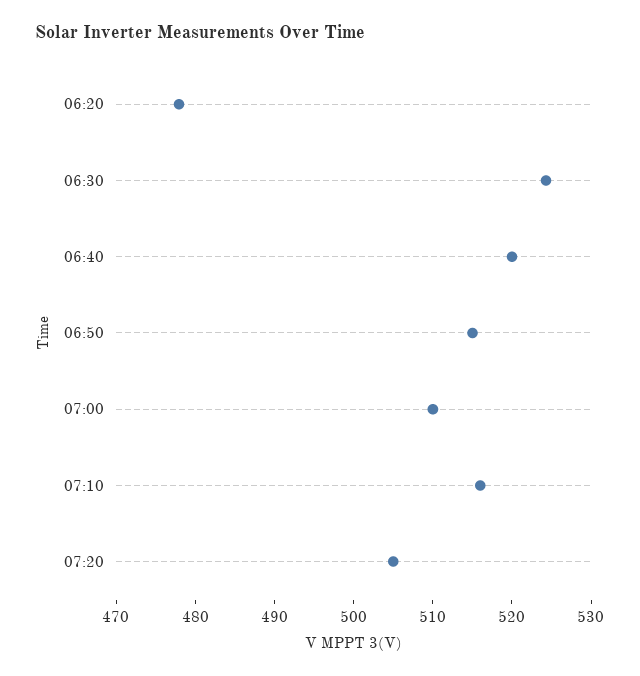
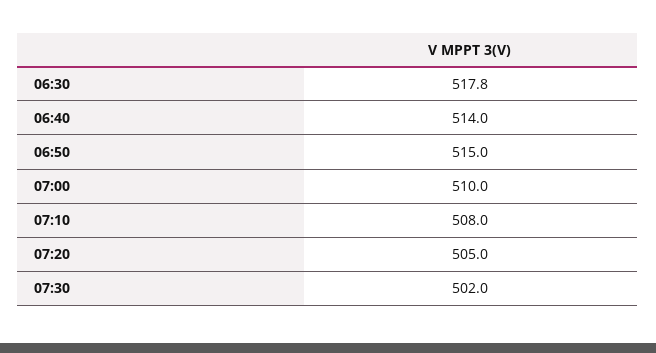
06:20: 478 -> none
06:30: 524 -> 517.8
06:40: 520 -> 514
07:10: 516 -> 508
07:30: none -> 502

